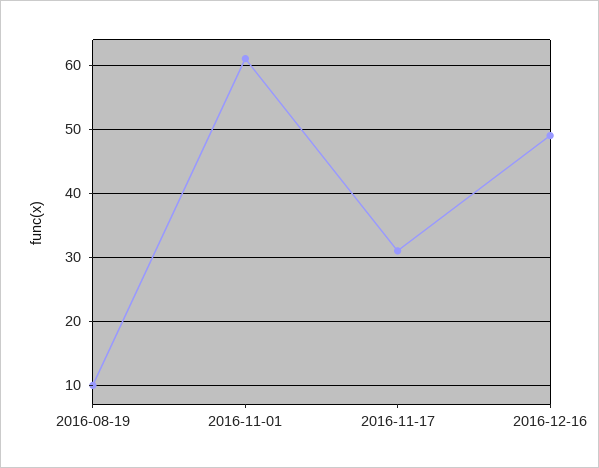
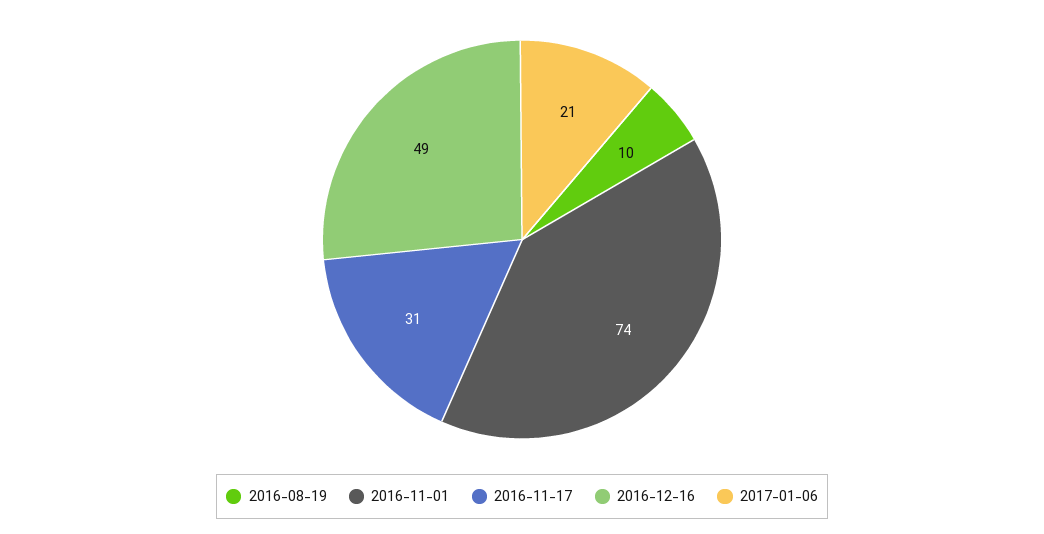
2016-11-01: 61 -> 74
2017-01-06: none -> 21

